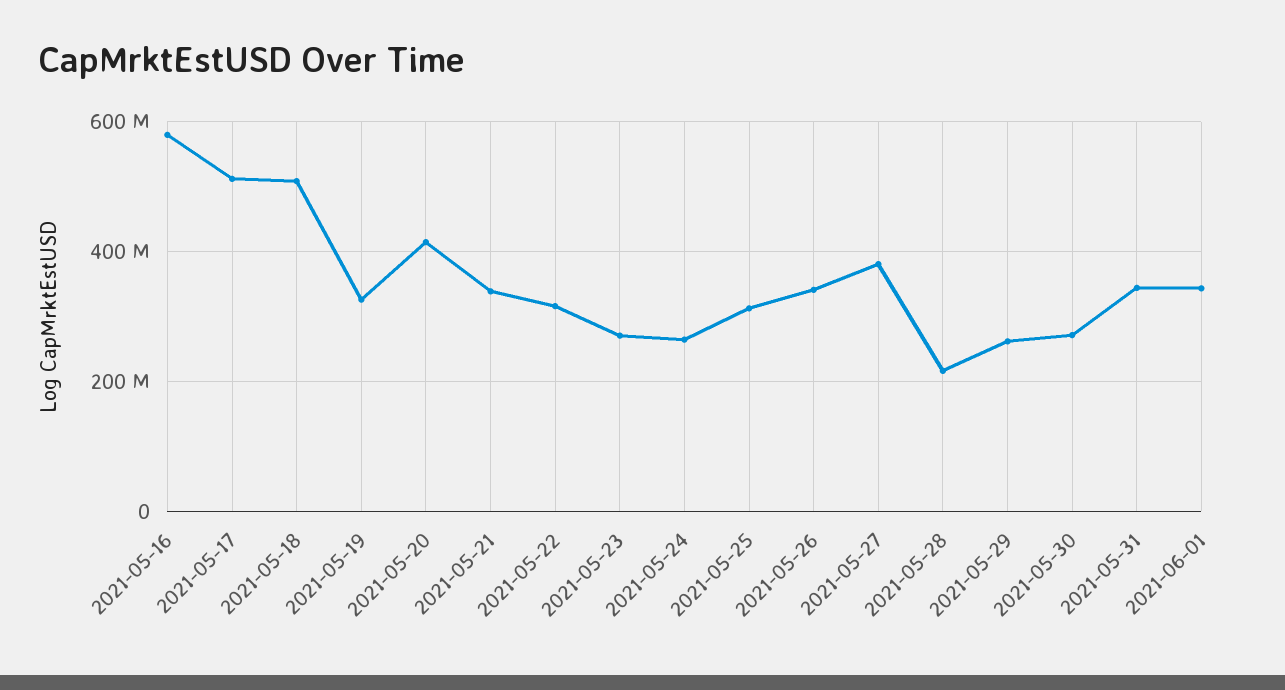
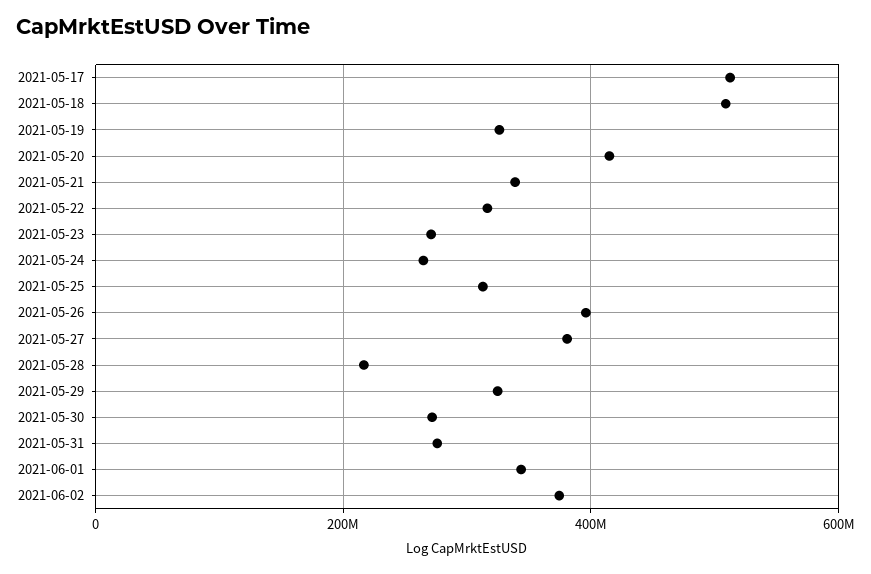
2021-05-16: 580000000 -> none
2021-05-26: 340000000 -> 400000000
2021-05-29: 260000000 -> 320000000
2021-05-31: 340000000 -> 280000000
2021-06-02: none -> 380000000

